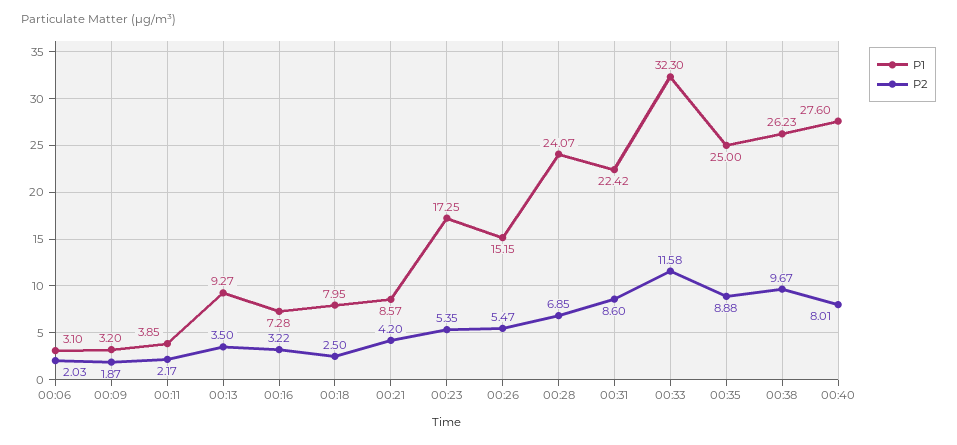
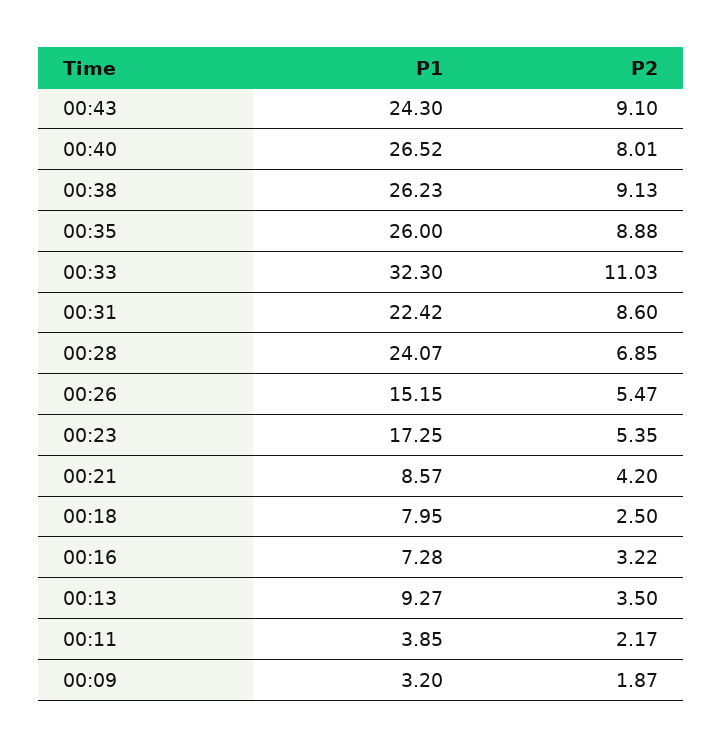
P1, 00:06: 3.1 -> none
P2, 00:06: 2.03 -> none
P2, 00:33: 11.58 -> 11.03
P1, 00:35: 25 -> 26
P2, 00:38: 9.67 -> 9.13
P1, 00:40: 27.6 -> 26.52
P1, 00:43: none -> 24.3
P2, 00:43: none -> 9.1

